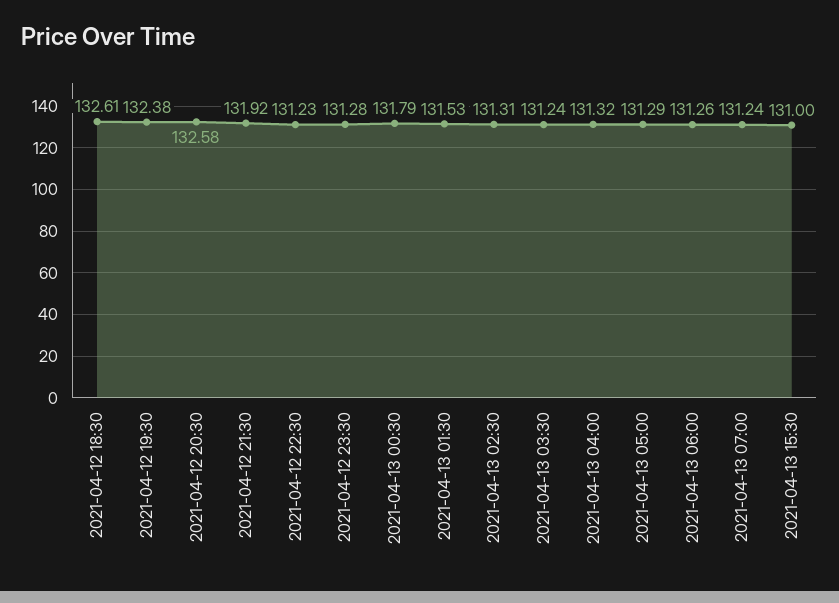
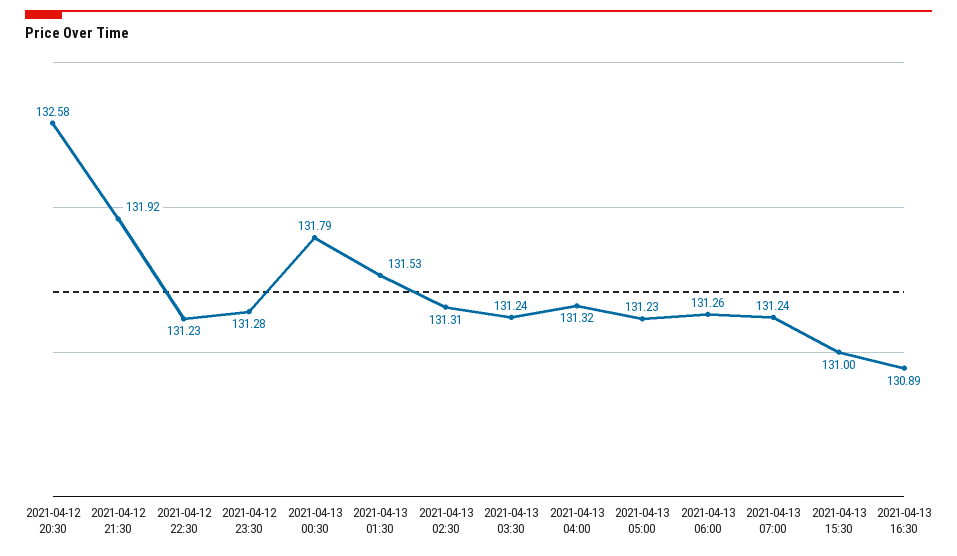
2021-04-12 18:30: 132.61 -> none
2021-04-12 19:30: 132.38 -> none
2021-04-13 05:00: 131.29 -> 131.23
2021-04-13 16:30: none -> 130.89

